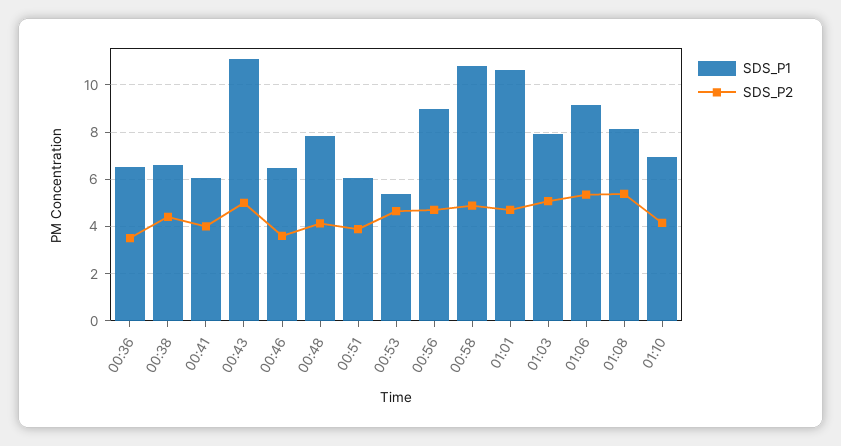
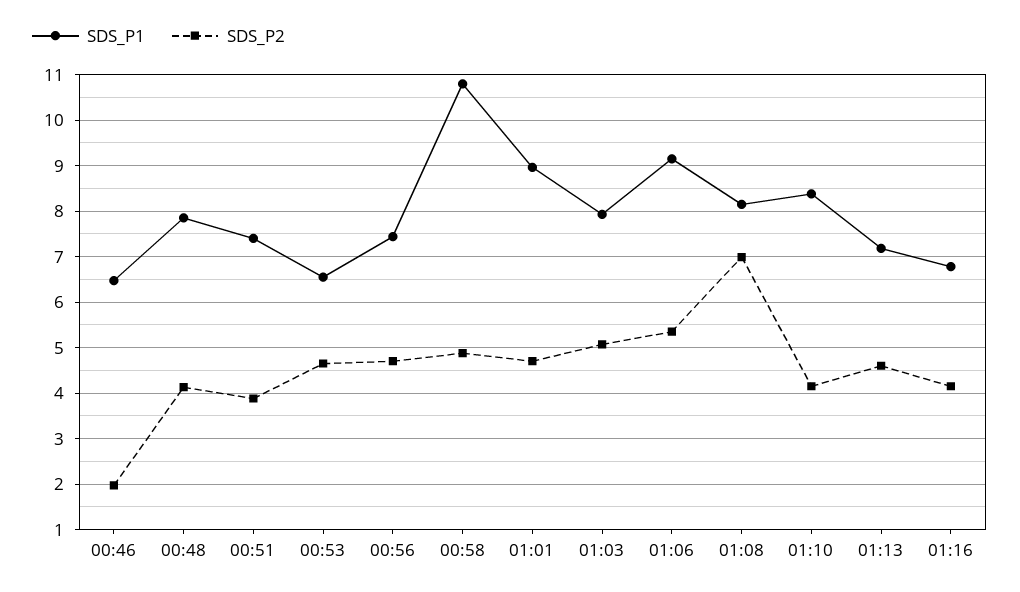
SDS_P1, 00:36: 6.5 -> none
SDS_P2, 00:36: 3.5 -> none
SDS_P1, 00:38: 6.5 -> none
SDS_P2, 00:38: 4.5 -> none
SDS_P1, 00:41: 6 -> none
SDS_P2, 00:41: 4 -> none
SDS_P1, 00:43: 11 -> none
SDS_P2, 00:43: 5 -> none
SDS_P2, 00:46: 3.5 -> 2
SDS_P1, 00:51: 6 -> 7.4
SDS_P1, 00:53: 5.5 -> 6.6
SDS_P1, 00:56: 9 -> 7.4
SDS_P1, 01:01: 10.5 -> 9
SDS_P2, 01:08: 5.5 -> 7
SDS_P1, 01:10: 7 -> 8.4
SDS_P1, 01:13: none -> 7.2
SDS_P2, 01:13: none -> 4.6
SDS_P1, 01:16: none -> 6.8
SDS_P2, 01:16: none -> 4.2

